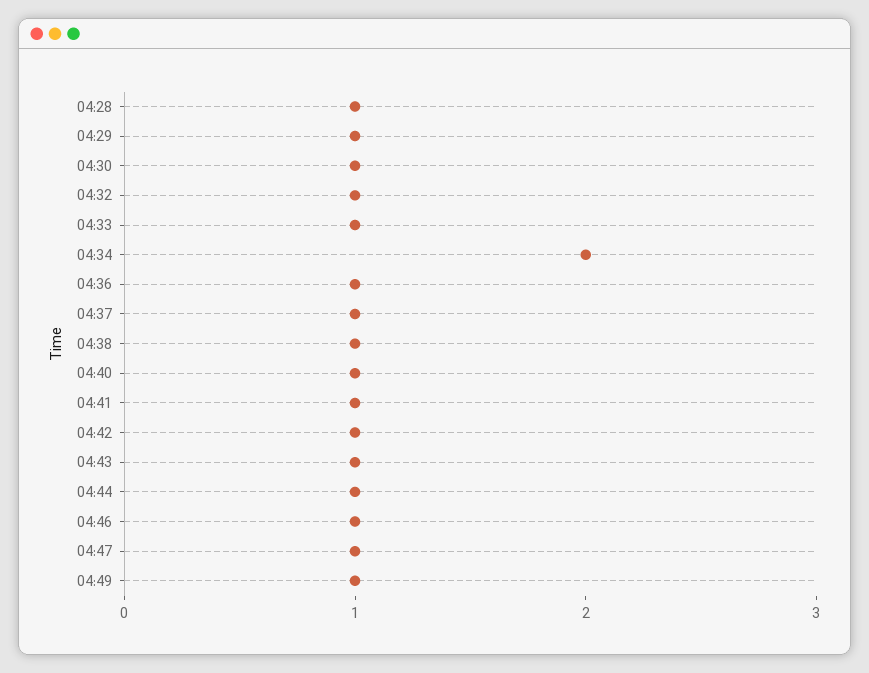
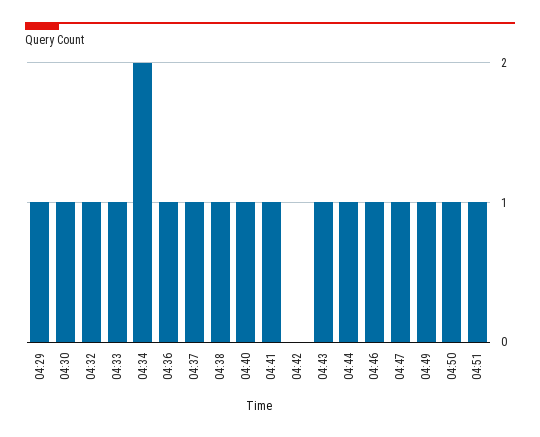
04:28: 1 -> none
04:42: 1 -> 0
04:50: none -> 1
04:51: none -> 1

